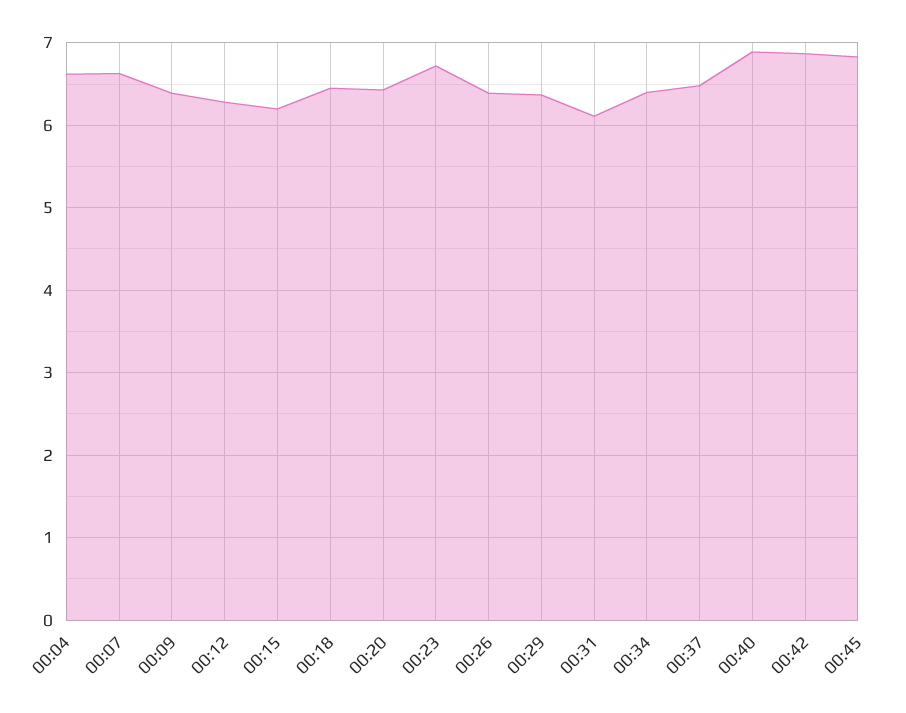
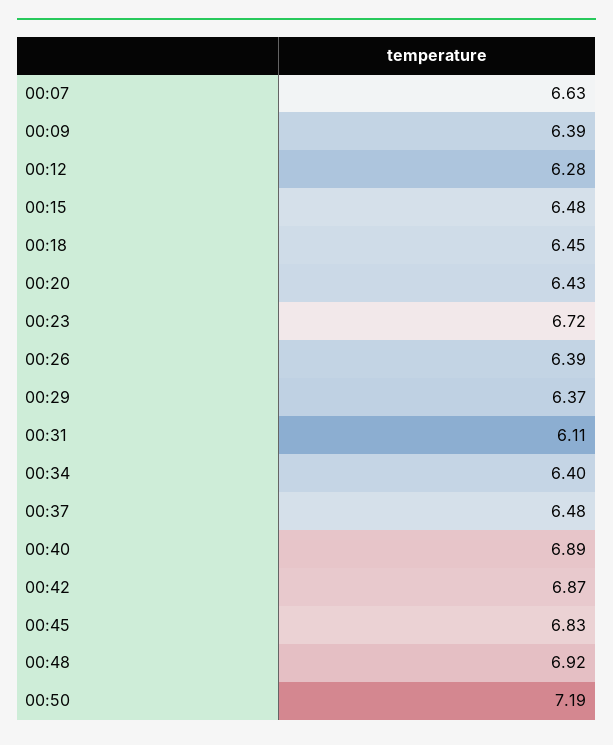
00:04: 6.6 -> none
00:15: 6.2 -> 6.48
00:48: none -> 6.92
00:50: none -> 7.19

